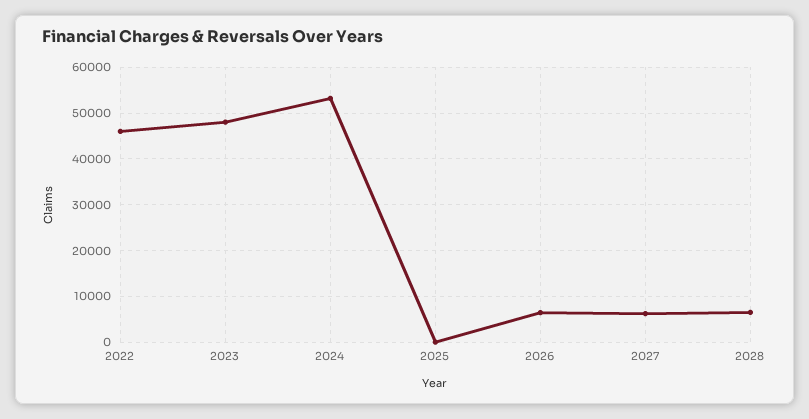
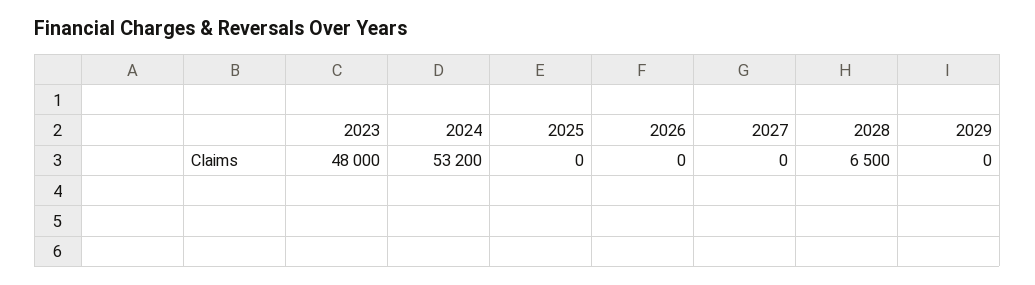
2022: 46000 -> none
2026: 6000 -> 0
2027: 6000 -> 0
2029: none -> 0

